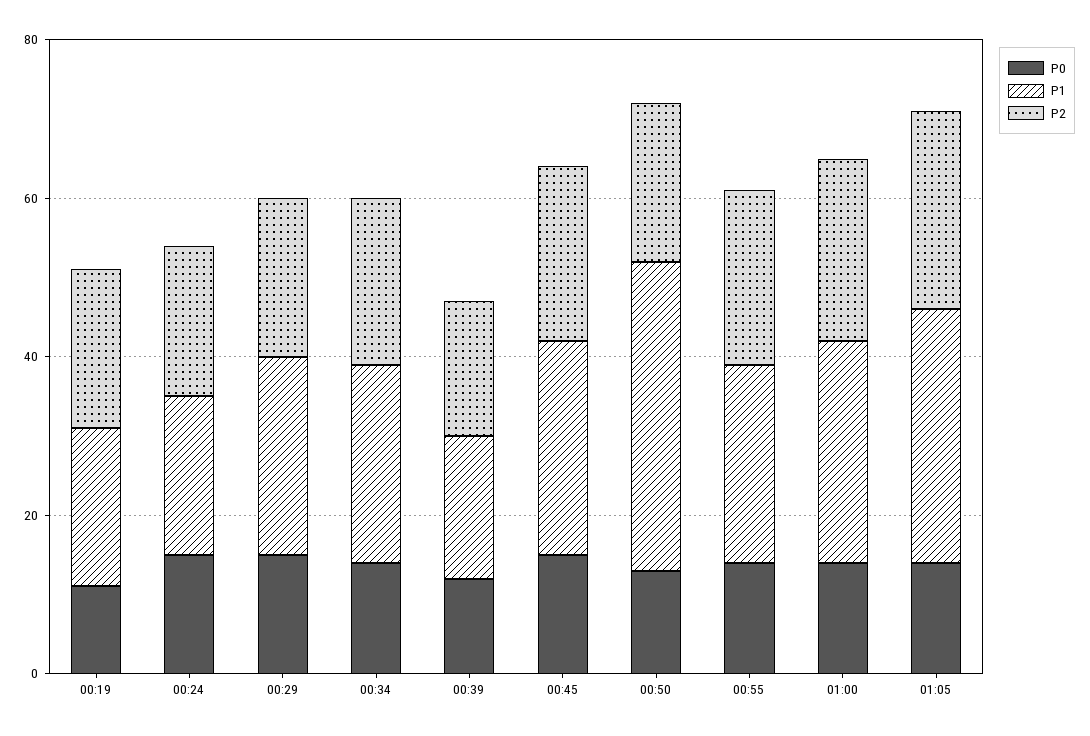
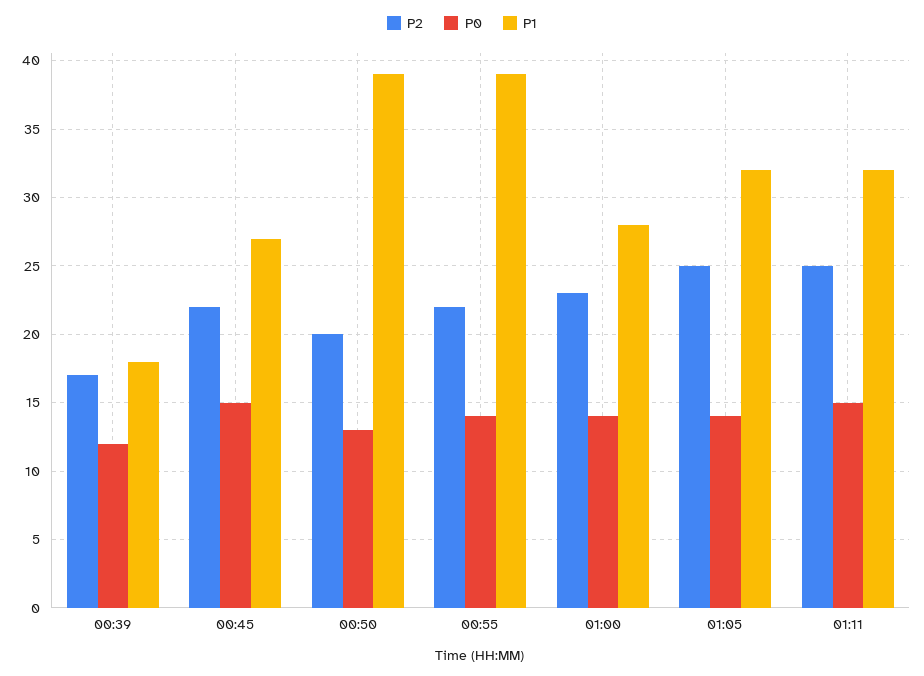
P0, 00:19: 10 -> none
P1, 00:19: 20 -> none
P2, 00:19: 20 -> none
P0, 00:24: 15 -> none
P1, 00:24: 20 -> none
P2, 00:24: 20 -> none
P0, 00:29: 15 -> none
P1, 00:29: 25 -> none
P2, 00:29: 20 -> none
P0, 00:34: 15 -> none
P1, 00:34: 25 -> none
P2, 00:34: 20 -> none
P1, 00:55: 25 -> 39
P2, 01:11: none -> 25
P0, 01:11: none -> 15
P1, 01:11: none -> 32

